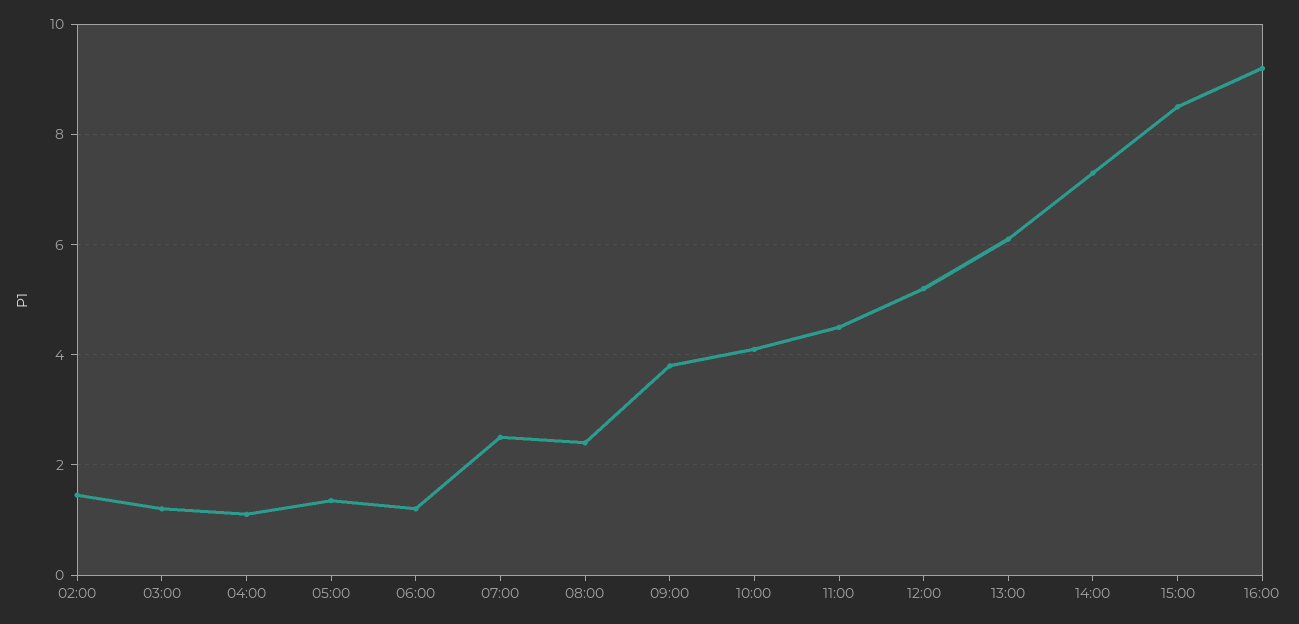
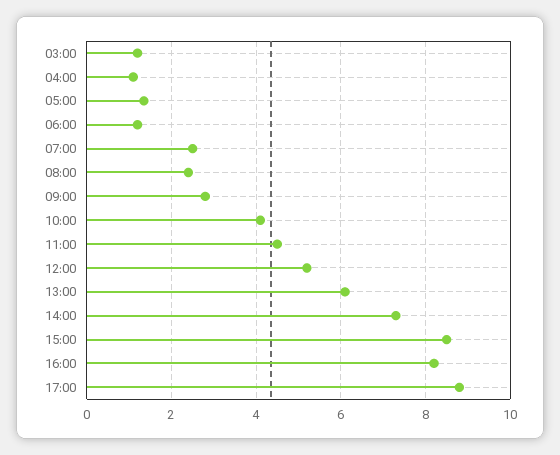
02:00: 1.4 -> none
09:00: 3.8 -> 2.8
16:00: 9.2 -> 8.2
17:00: none -> 8.8

